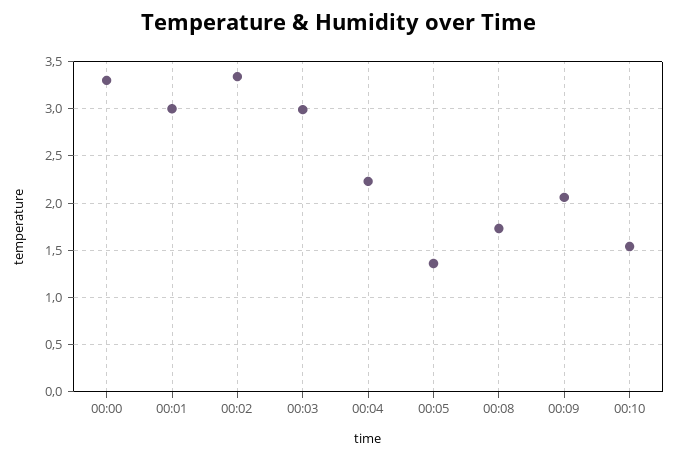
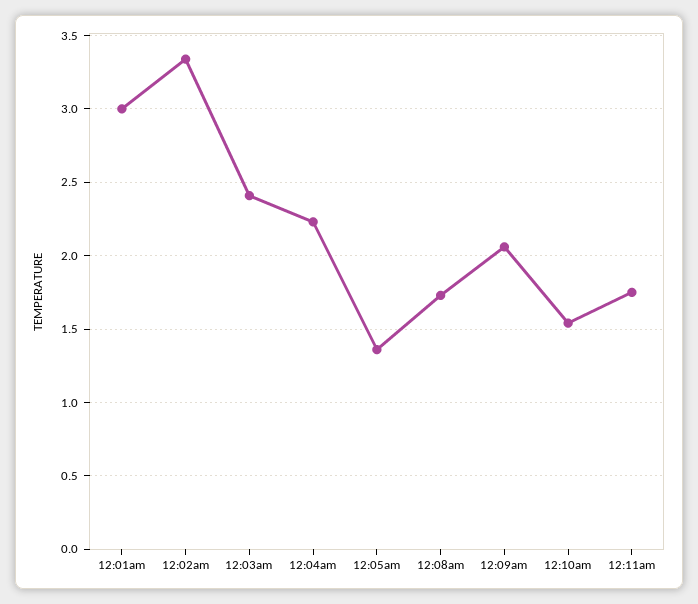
00:00: 3.3 -> none
00:03: 3 -> 2.4
12:11am: none -> 1.75

